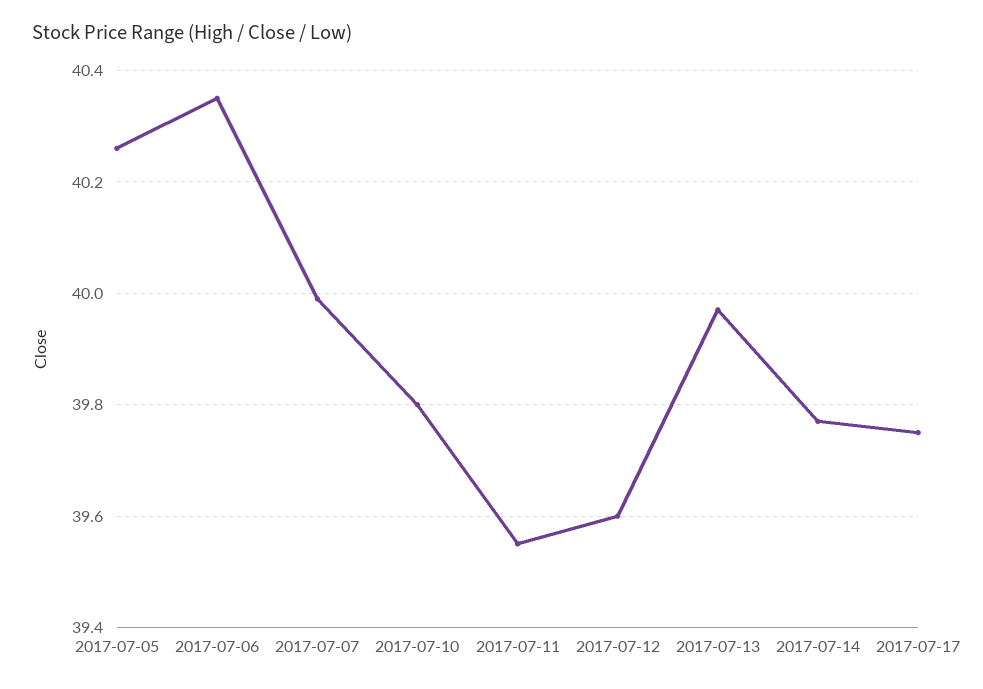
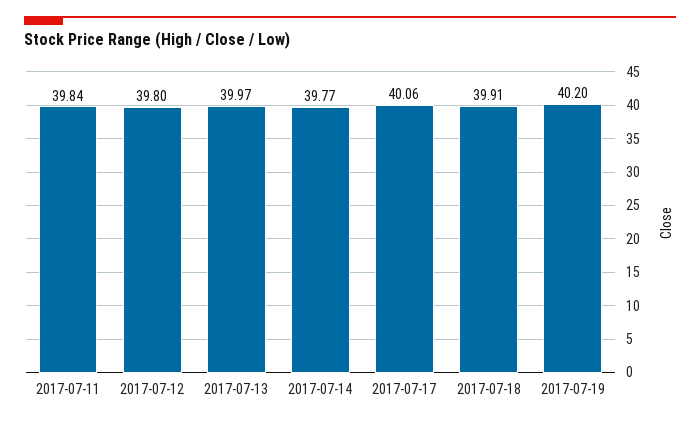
2017-07-05: 40.25 -> none
2017-07-06: 40.35 -> none
2017-07-07: 40 -> none
2017-07-10: 39.8 -> none
2017-07-11: 39.55 -> 39.84
2017-07-12: 39.6 -> 39.8
2017-07-17: 39.75 -> 40.06
2017-07-18: none -> 39.91
2017-07-19: none -> 40.2

